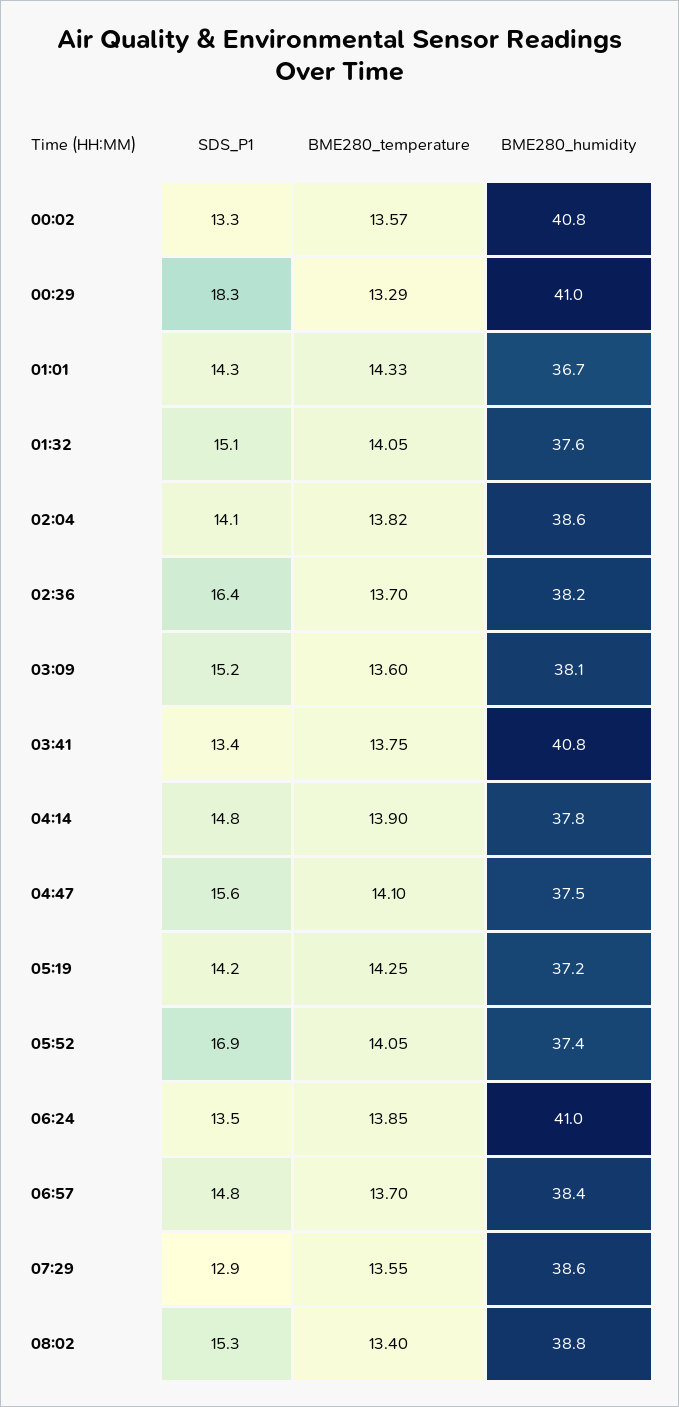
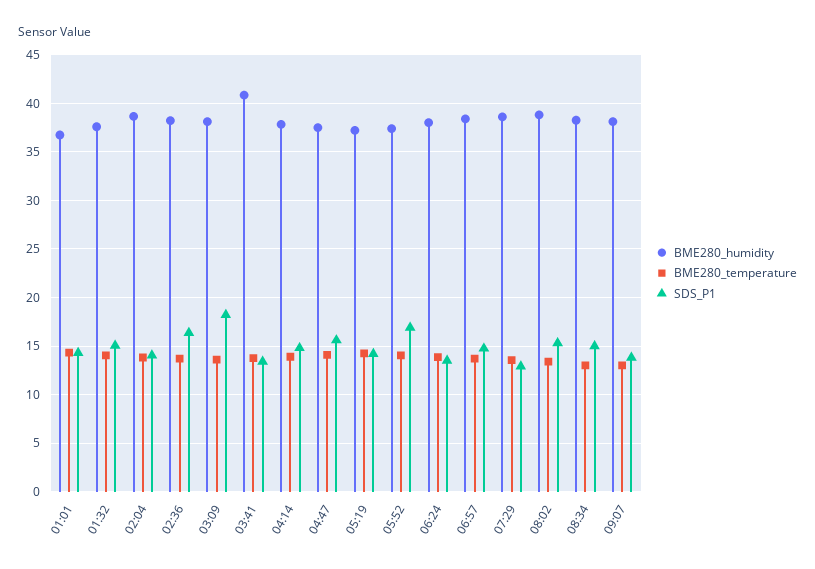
SDS_P1, 00:02: 13.3 -> none
BME280_temperature, 00:02: 13.57 -> none
BME280_humidity, 00:02: 40.8 -> none
SDS_P1, 00:29: 18.3 -> none
BME280_temperature, 00:29: 13.29 -> none
BME280_humidity, 00:29: 41 -> none
SDS_P1, 03:09: 15.2 -> 18
BME280_humidity, 06:24: 41 -> 38
BME280_humidity, 08:34: none -> 38
BME280_temperature, 08:34: none -> 13
SDS_P1, 08:34: none -> 15
BME280_humidity, 09:07: none -> 38
BME280_temperature, 09:07: none -> 13
SDS_P1, 09:07: none -> 14

